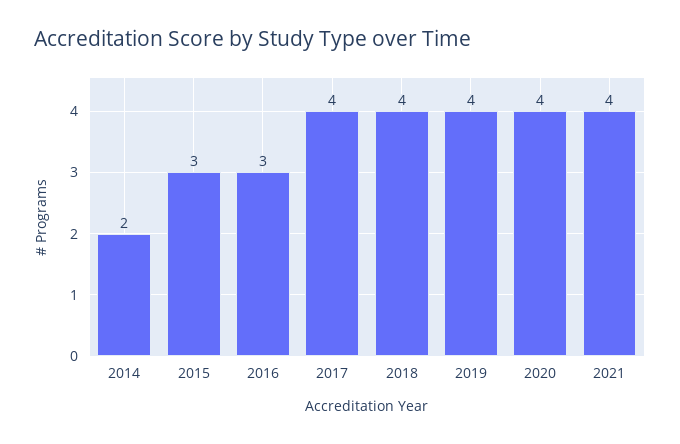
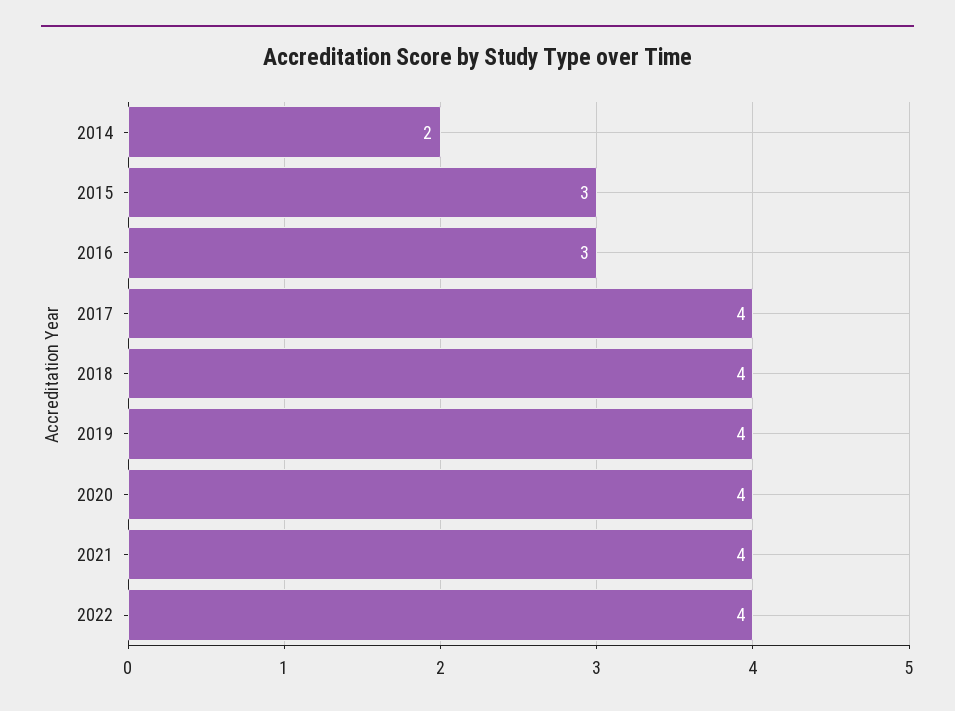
2022: none -> 4

